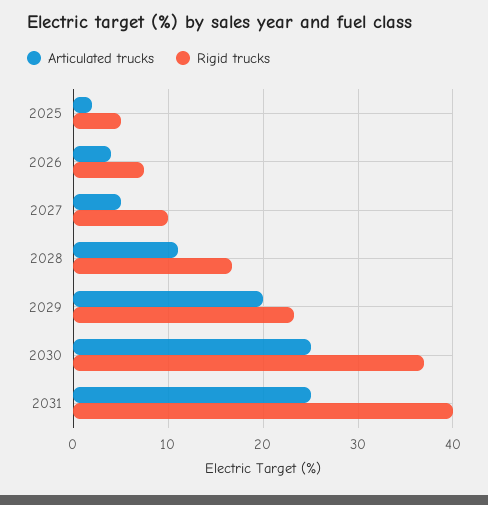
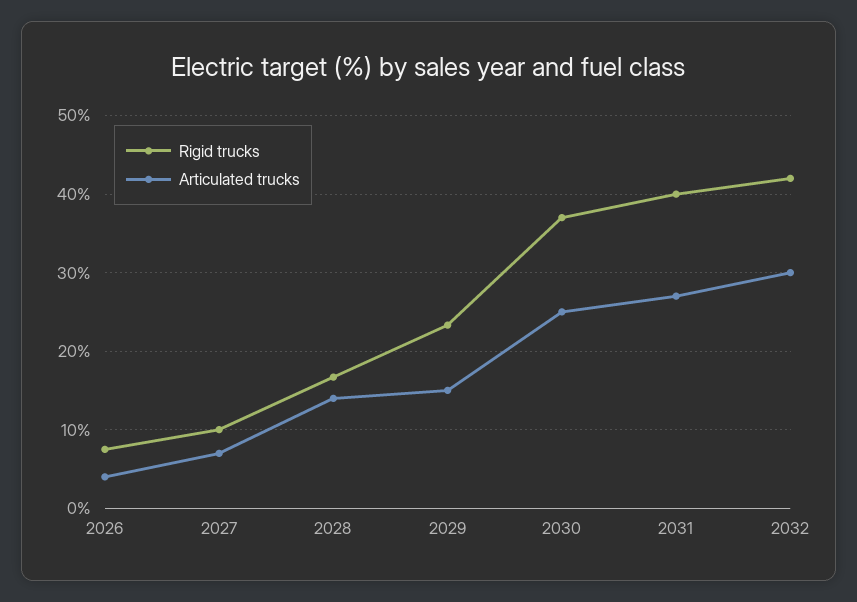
Articulated trucks, 2025: 2 -> none
Rigid trucks, 2025: 5 -> none
Articulated trucks, 2027: 5 -> 7
Articulated trucks, 2028: 11 -> 14
Articulated trucks, 2029: 20 -> 15
Articulated trucks, 2031: 25 -> 27
Rigid trucks, 2032: none -> 42
Articulated trucks, 2032: none -> 30

